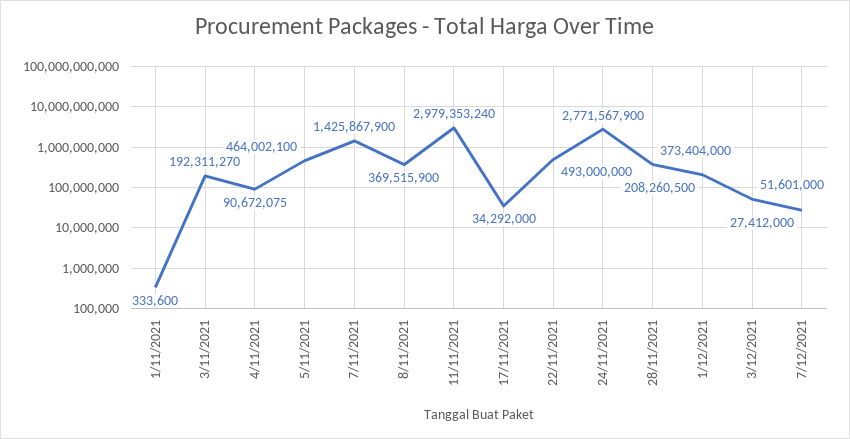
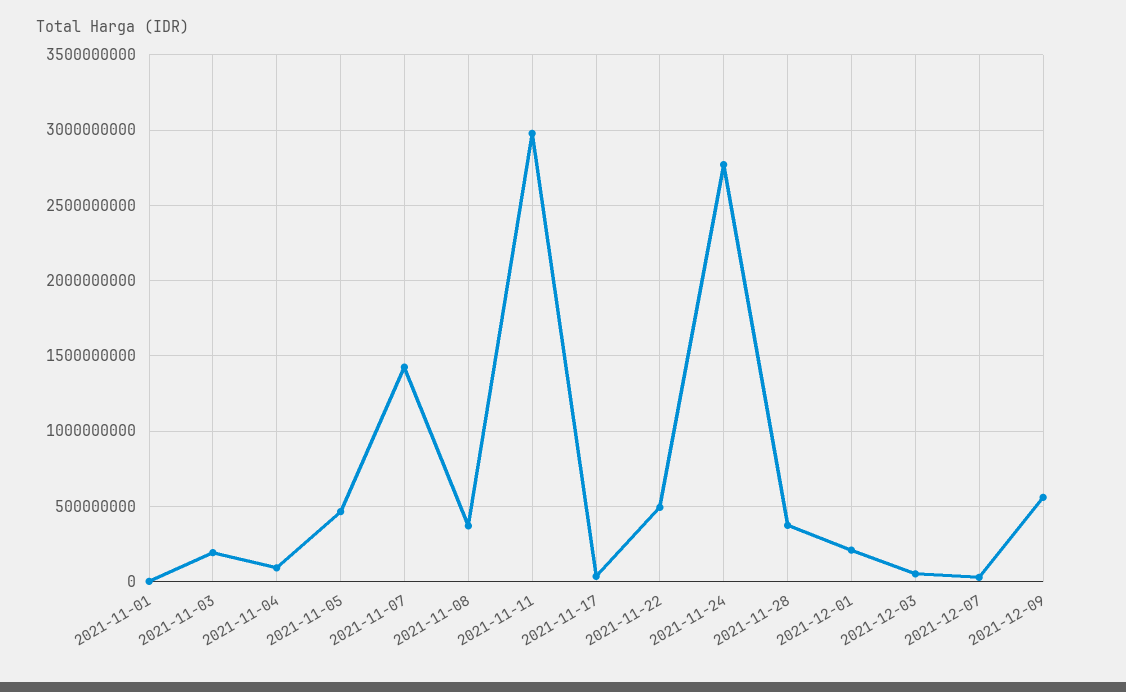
2021-12-09: none -> 550000000

